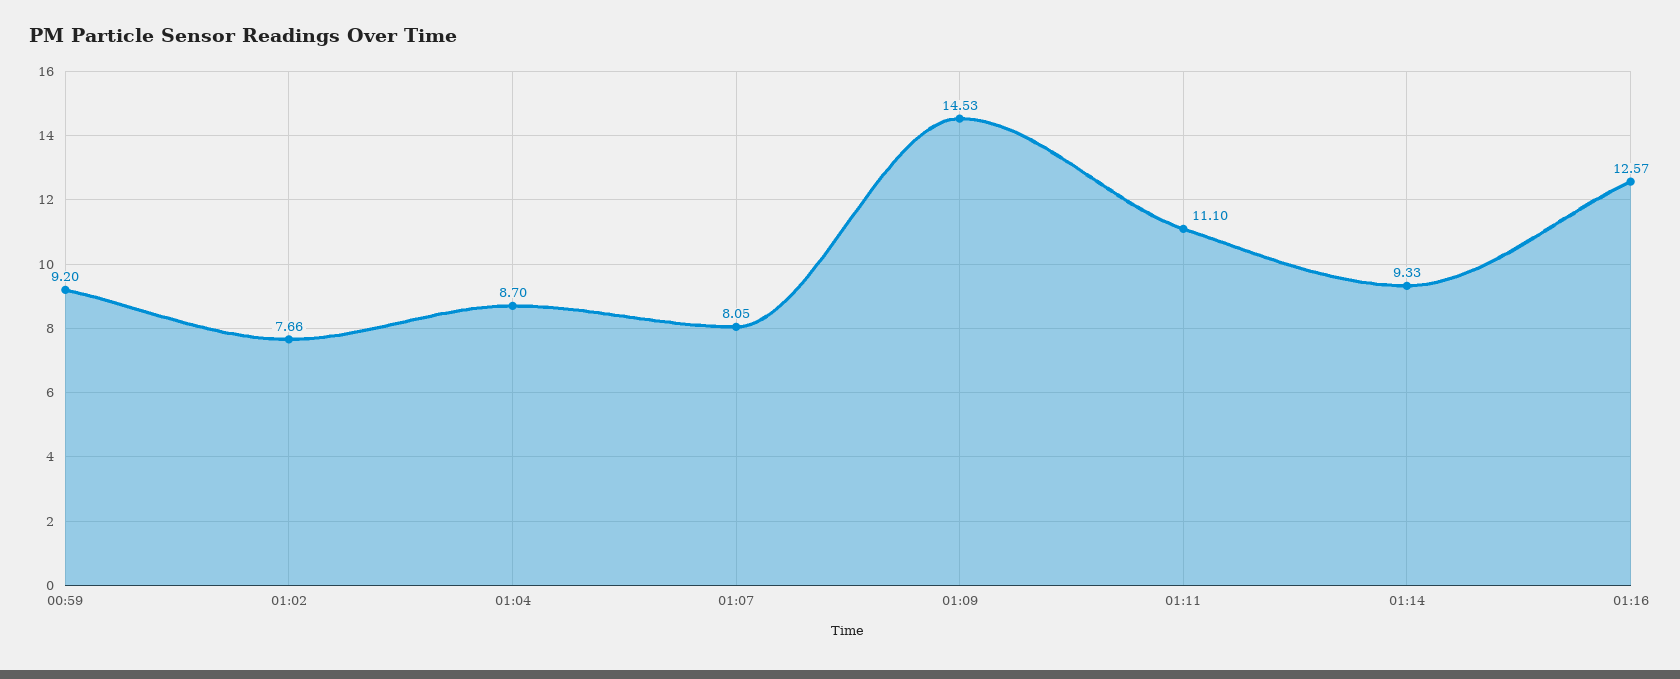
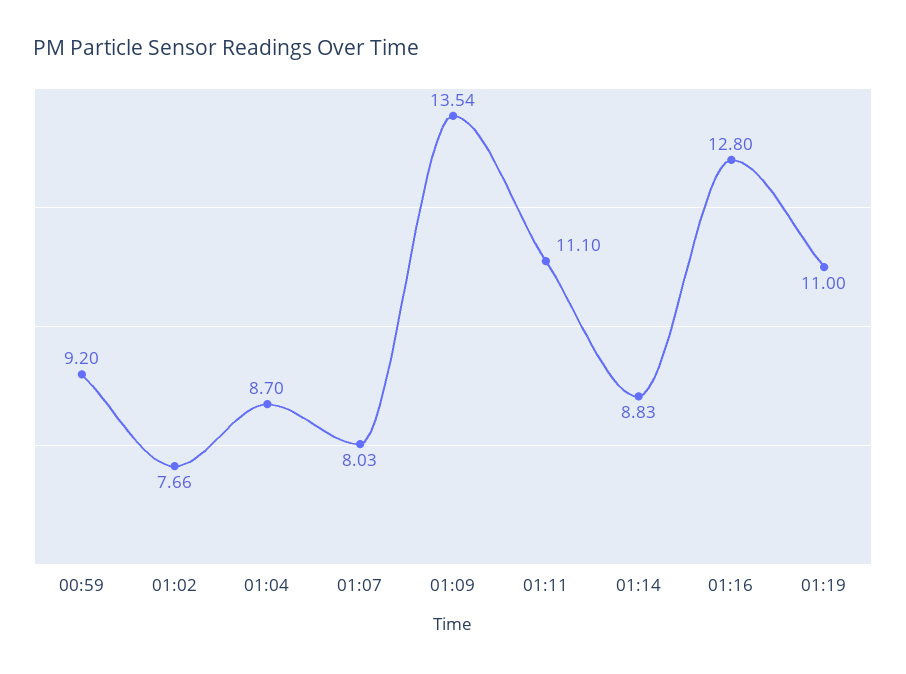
01:07: 8.05 -> 8.03
01:09: 14.53 -> 13.54
01:14: 9.33 -> 8.83
01:16: 12.57 -> 12.8
01:19: none -> 11

